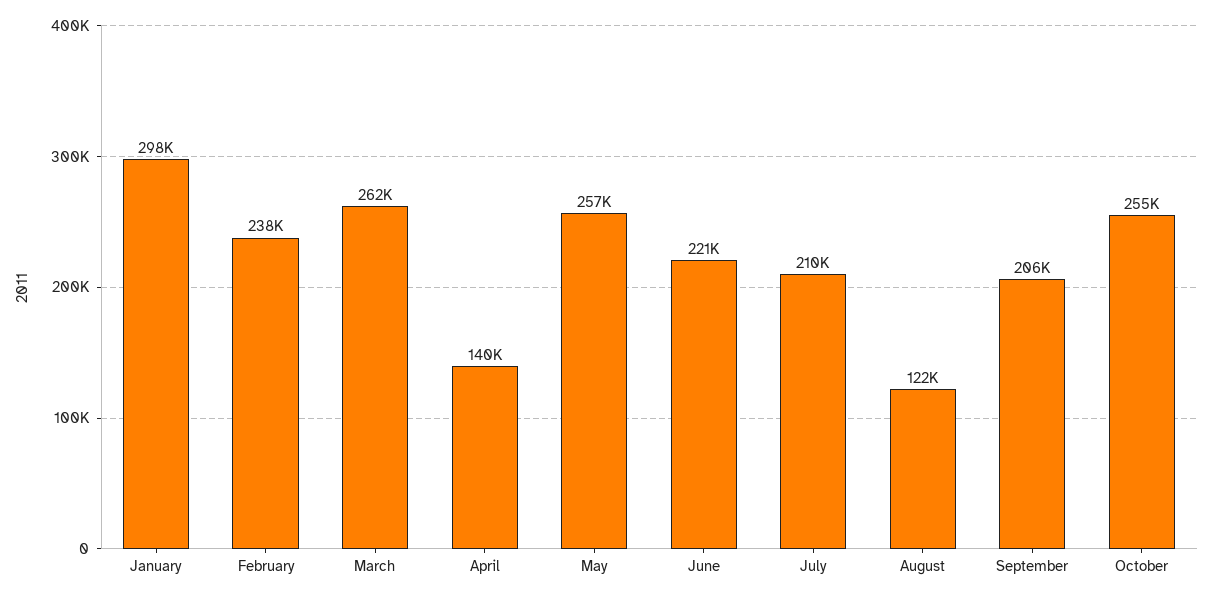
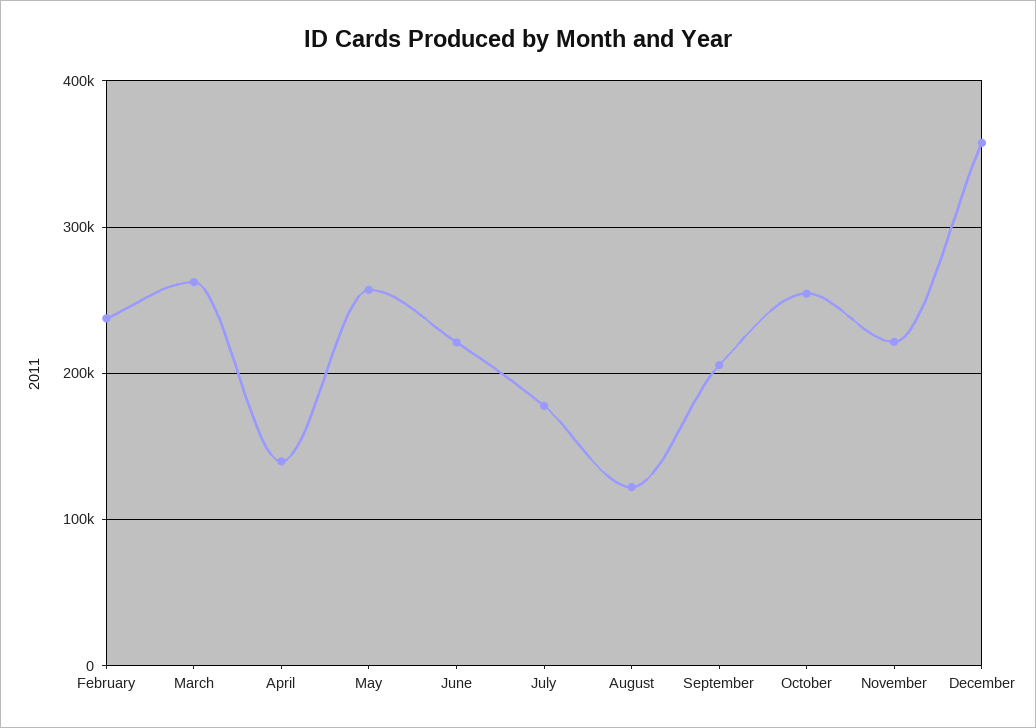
January: 298000 -> none
July: 210000 -> 180000
November: none -> 220000
December: none -> 360000

